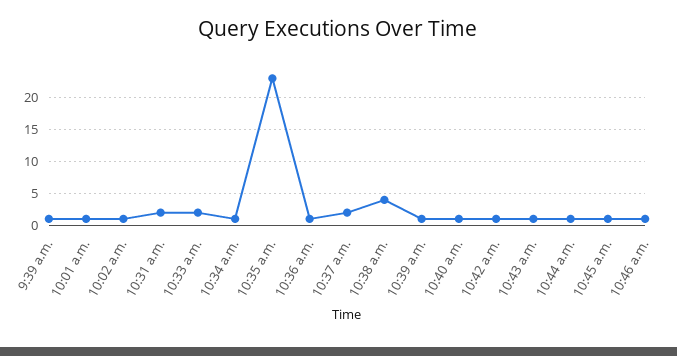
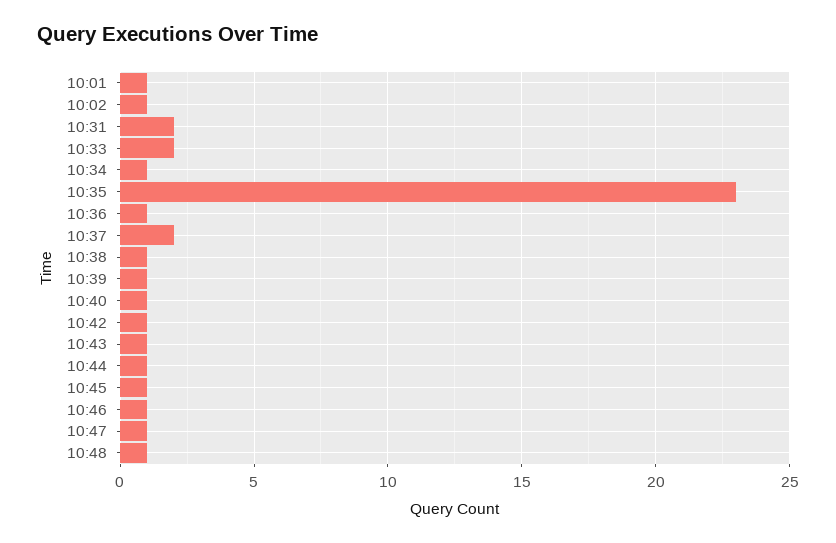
9:39 a.m.: 1 -> none
10:38 a.m.: 4 -> 1
10:47: none -> 1
10:48: none -> 1

